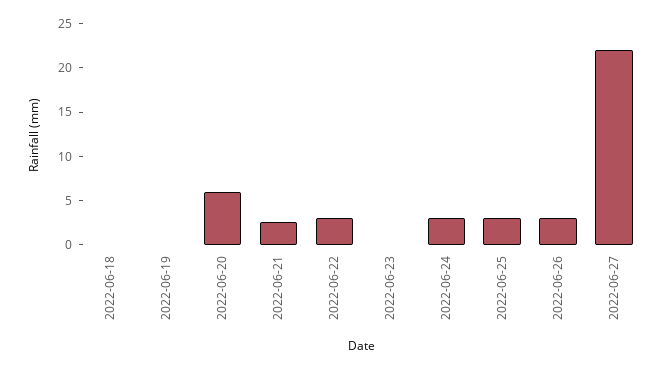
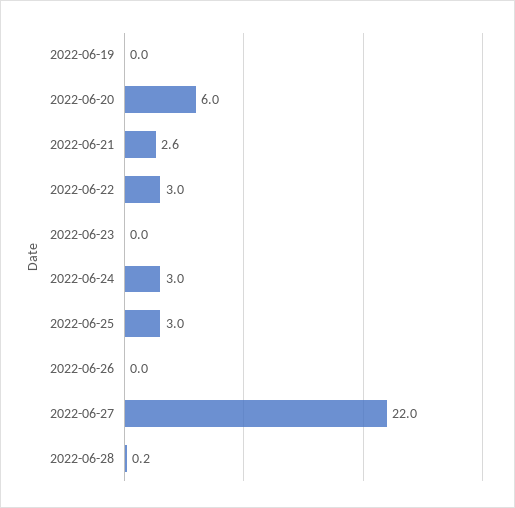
2022-06-18: 0 -> none
2022-06-26: 3 -> 0
2022-06-28: none -> 0.2

